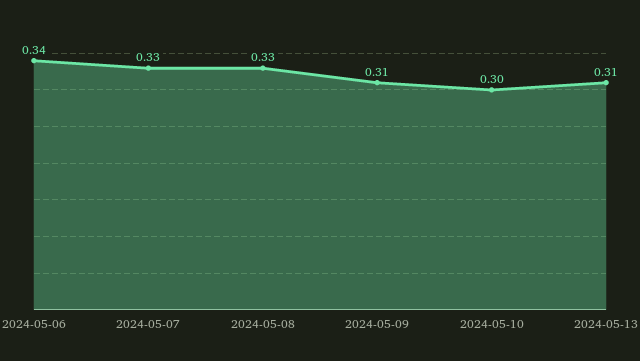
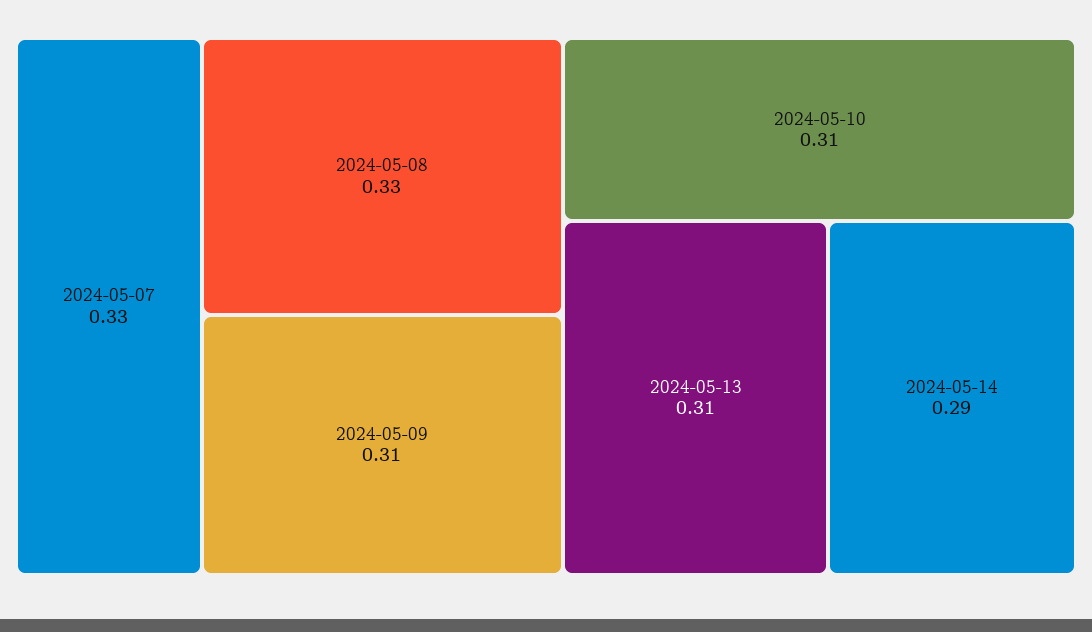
2024-05-06: 0.34 -> none
2024-05-10: 0.3 -> 0.31
2024-05-14: none -> 0.29

